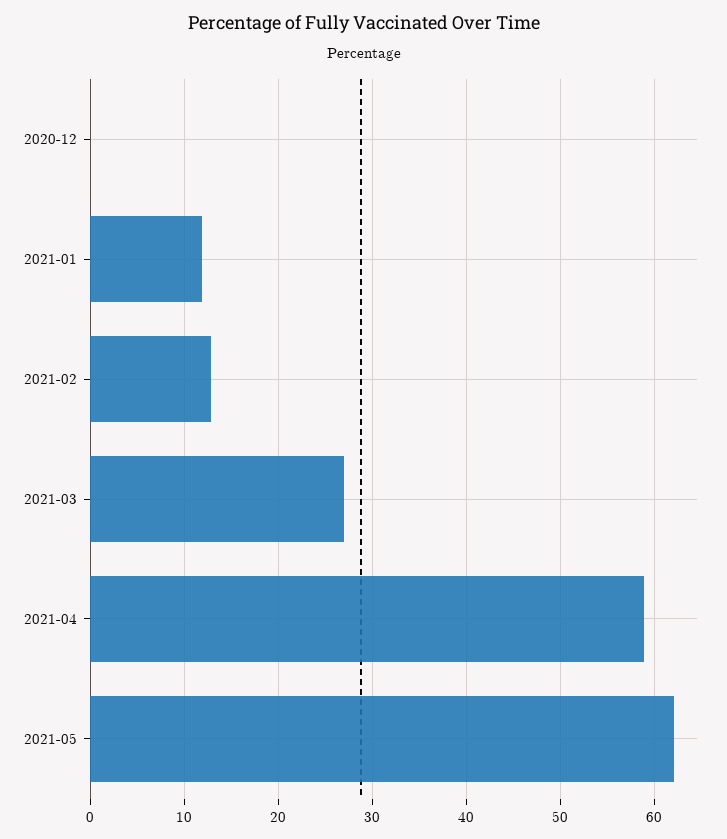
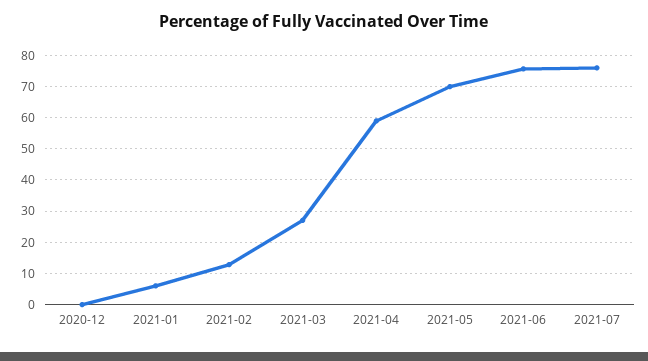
2021-01: 12 -> 6
2021-05: 62 -> 70
2021-06: none -> 76
2021-07: none -> 76

